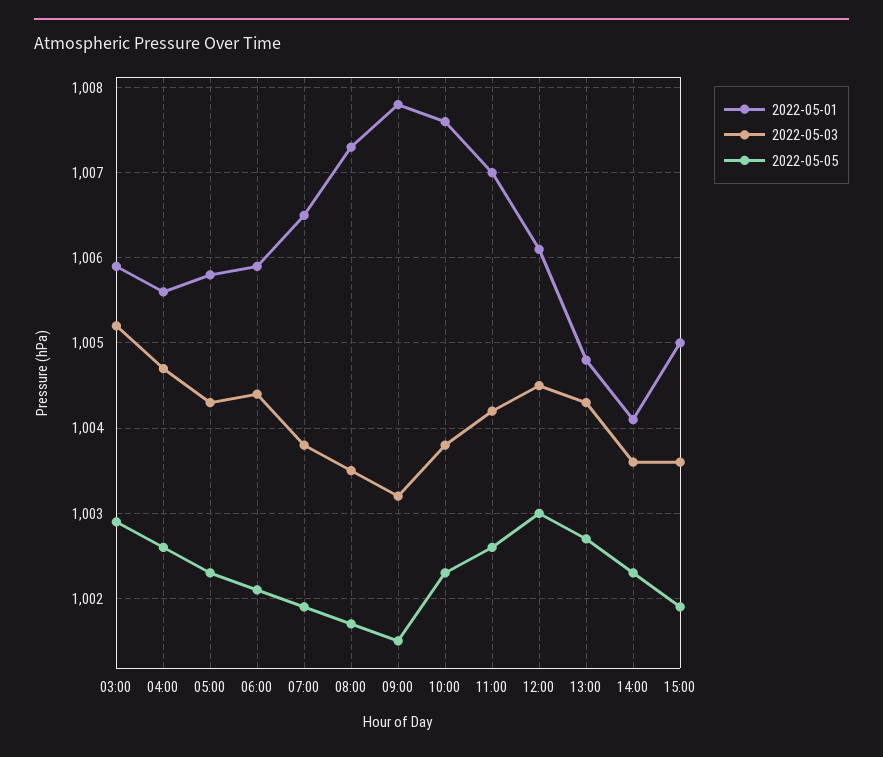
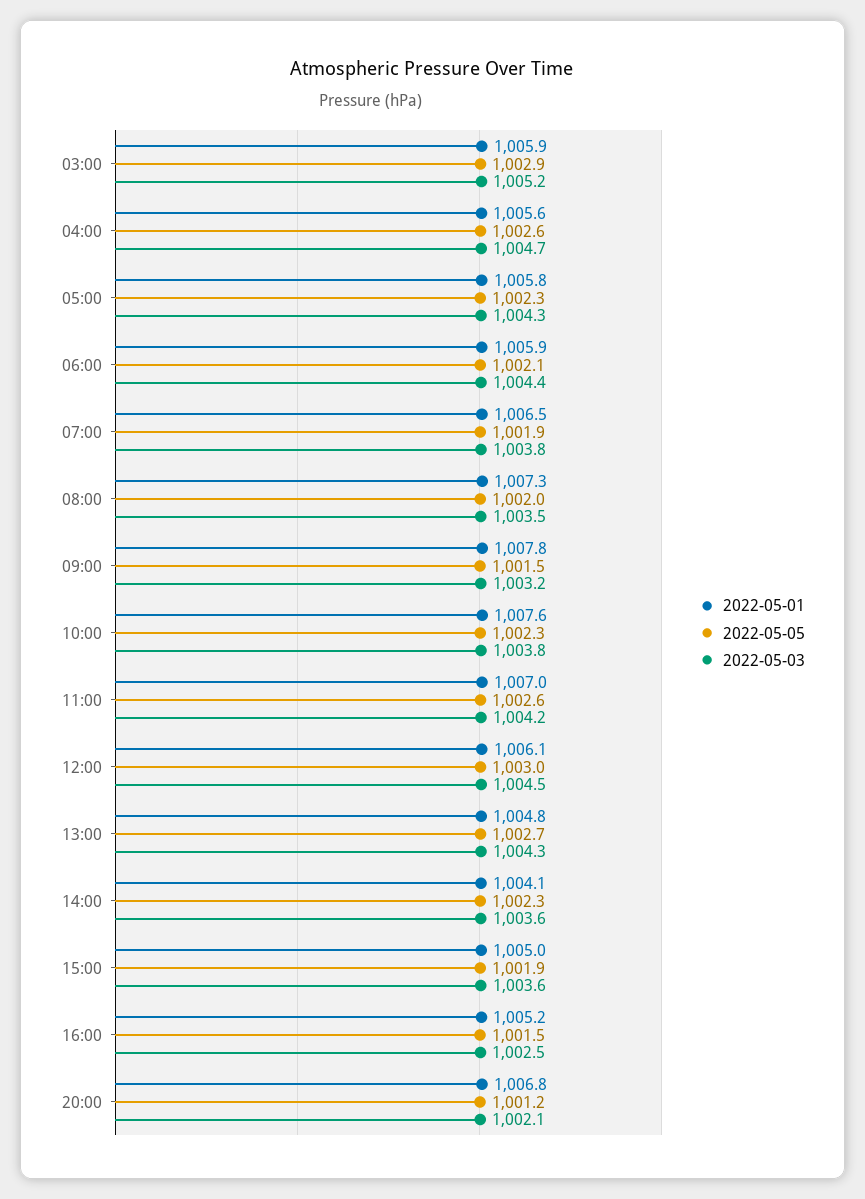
2022-05-05, 08:00: 1001.7 -> 1002
2022-05-01, 16:00: none -> 1005.2
2022-05-05, 16:00: none -> 1001.5
2022-05-03, 16:00: none -> 1002.5
2022-05-01, 20:00: none -> 1006.8
2022-05-05, 20:00: none -> 1001.2
2022-05-03, 20:00: none -> 1002.1

